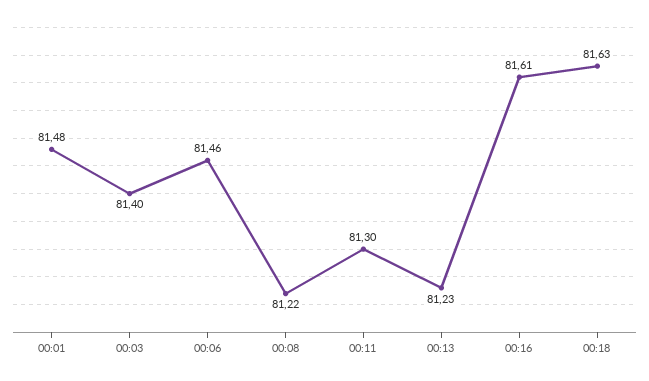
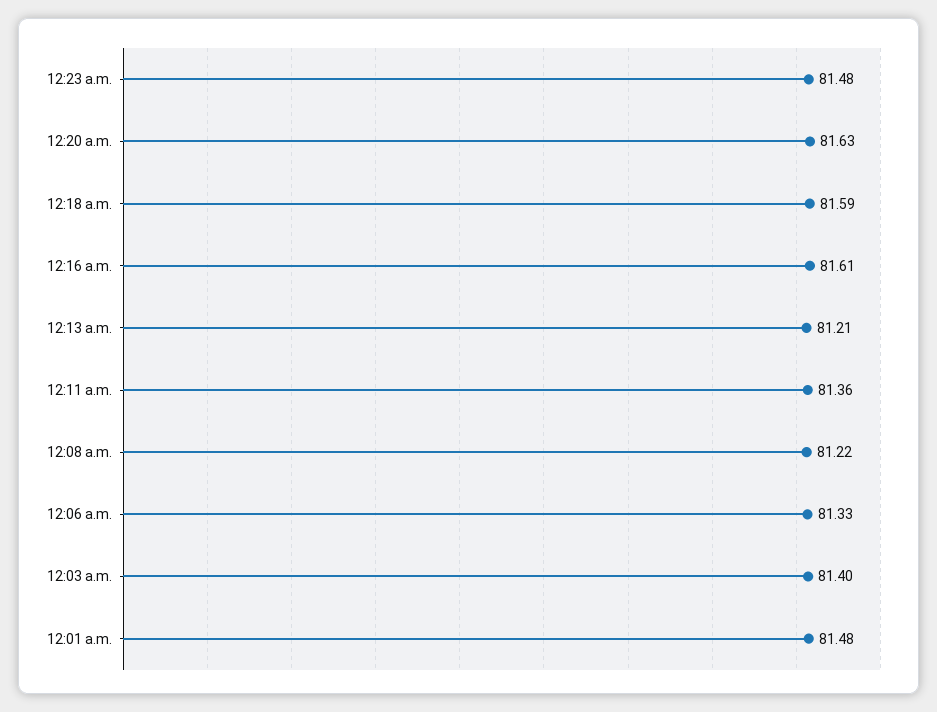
00:06: 81.46 -> 81.33
00:11: 81.3 -> 81.36
00:13: 81.23 -> 81.21
00:18: 81.63 -> 81.59
12:23 a.m.: none -> 81.48
12:20 a.m.: none -> 81.63

